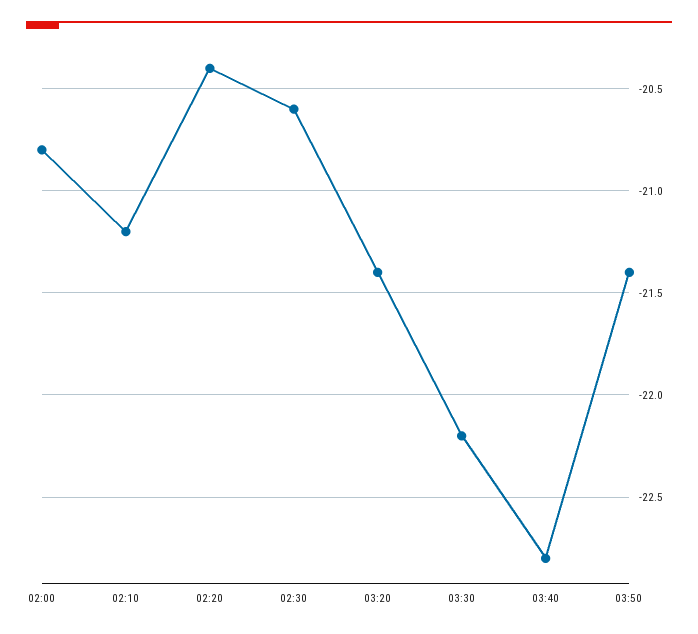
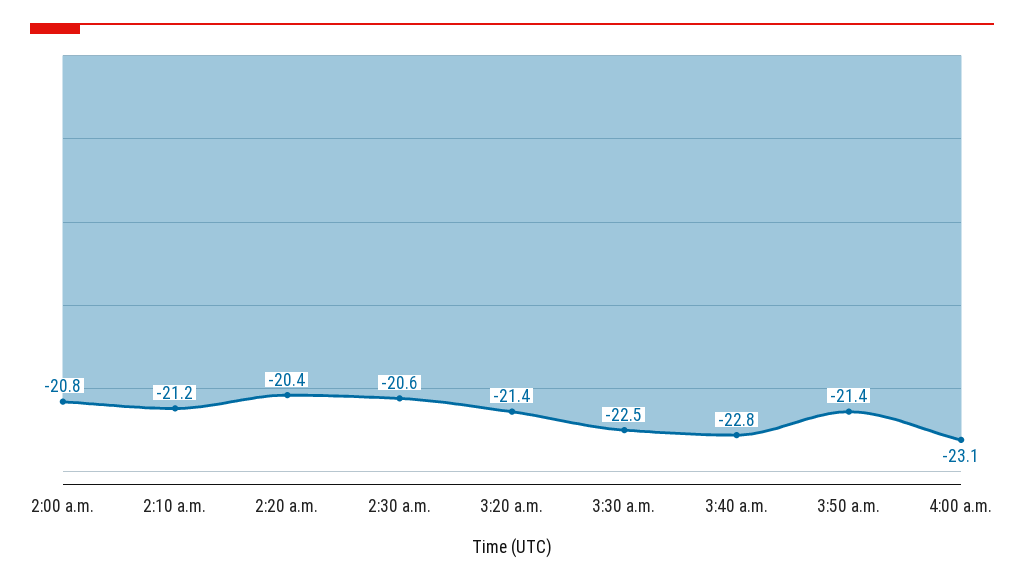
03:30: -22.2 -> -22.5
4:00 a.m.: none -> -23.1

